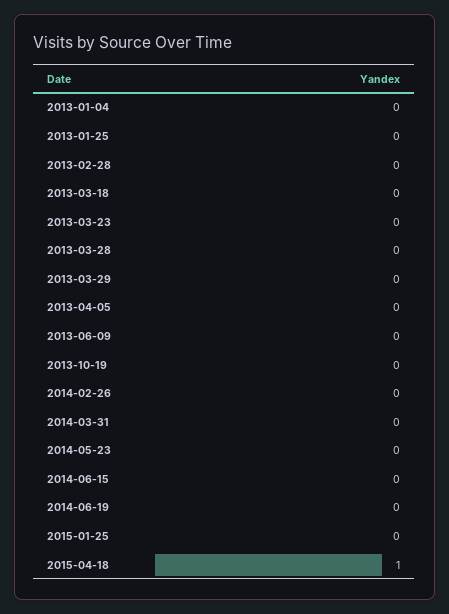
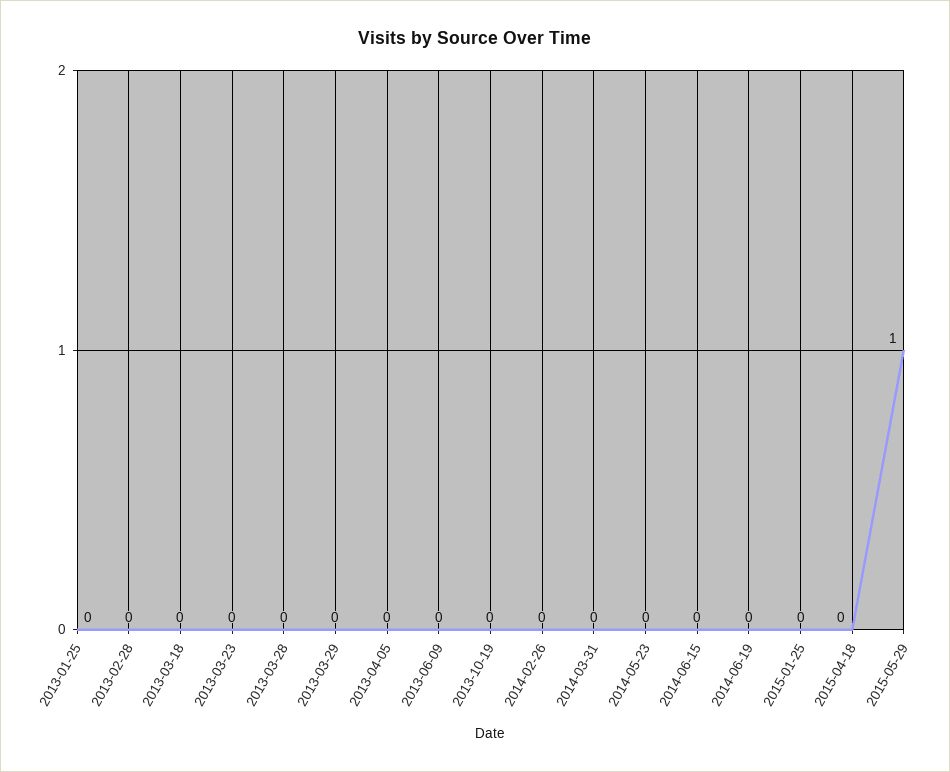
2013-01-04: 0 -> none
2015-04-18: 1 -> 0
2015-05-29: none -> 1

